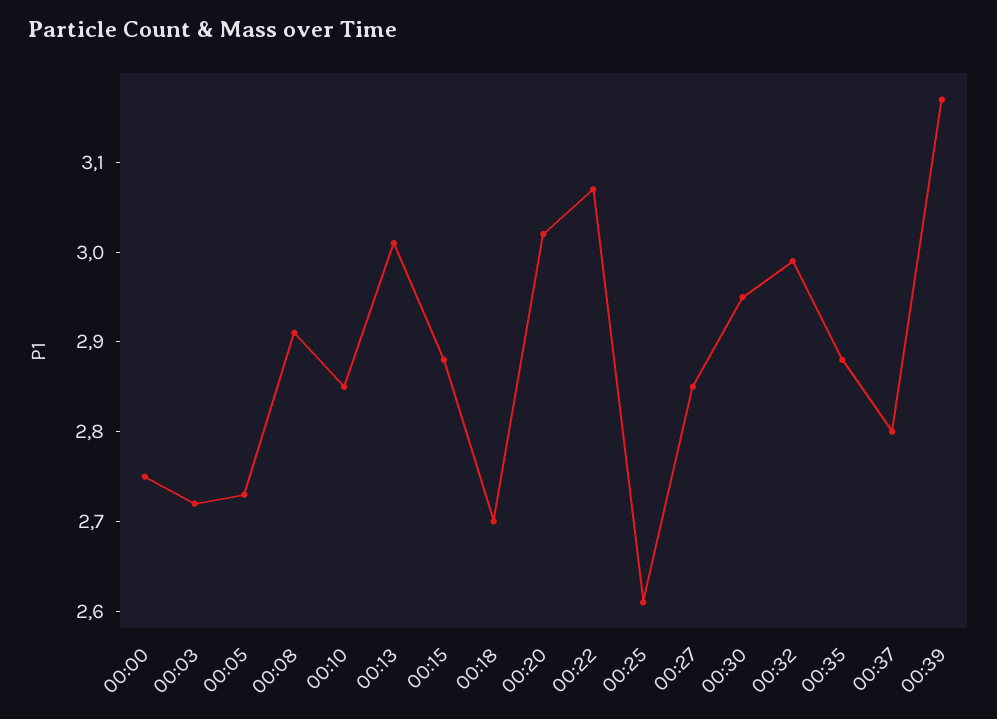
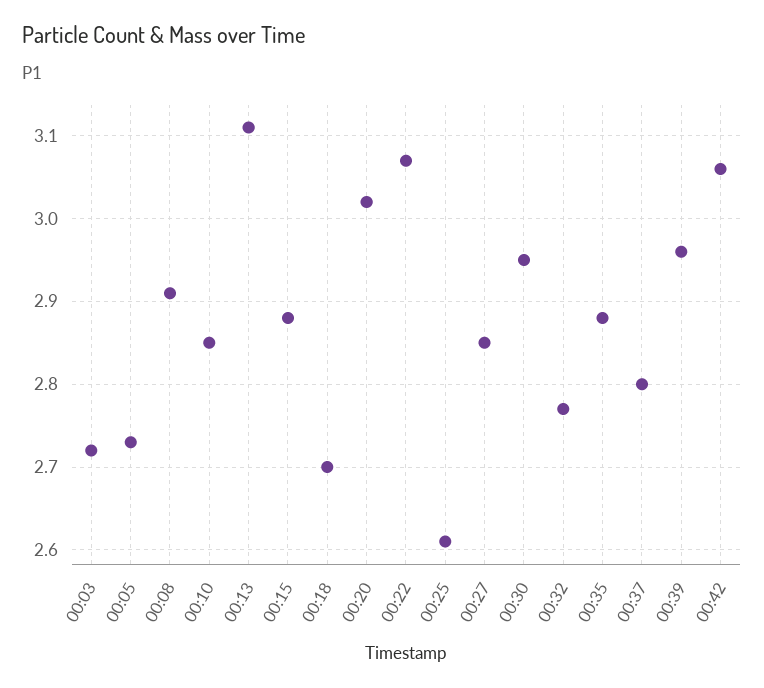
00:00: 2.75 -> none
00:13: 3.01 -> 3.11
00:32: 2.99 -> 2.77
00:39: 3.17 -> 2.96
00:42: none -> 3.06

